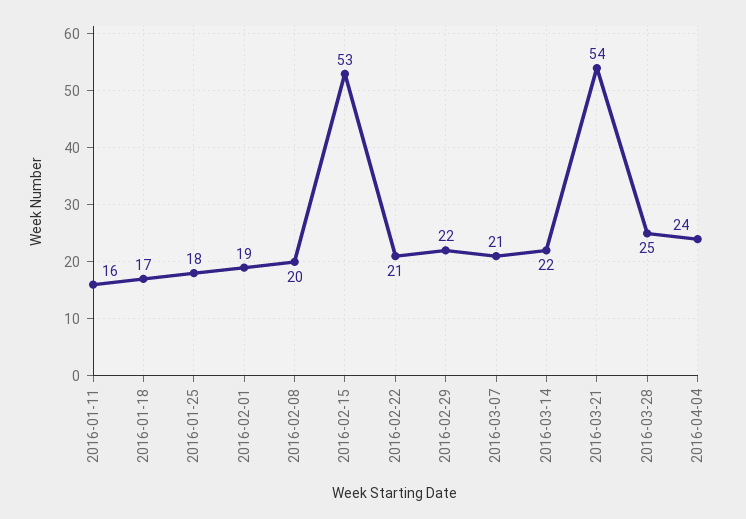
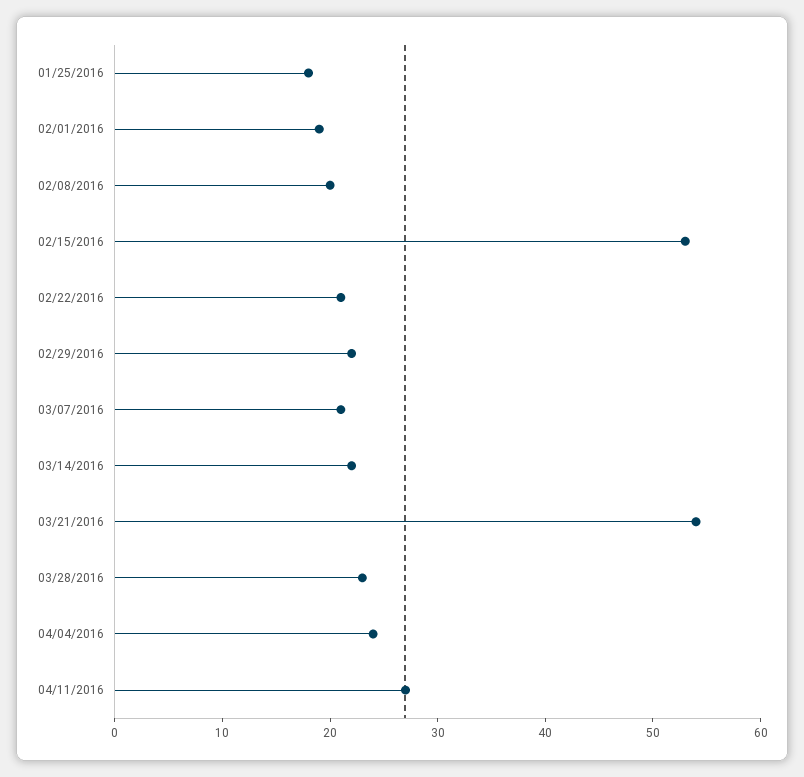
2016-01-11: 16 -> none
2016-01-18: 17 -> none
2016-03-28: 25 -> 23
04/11/2016: none -> 27

